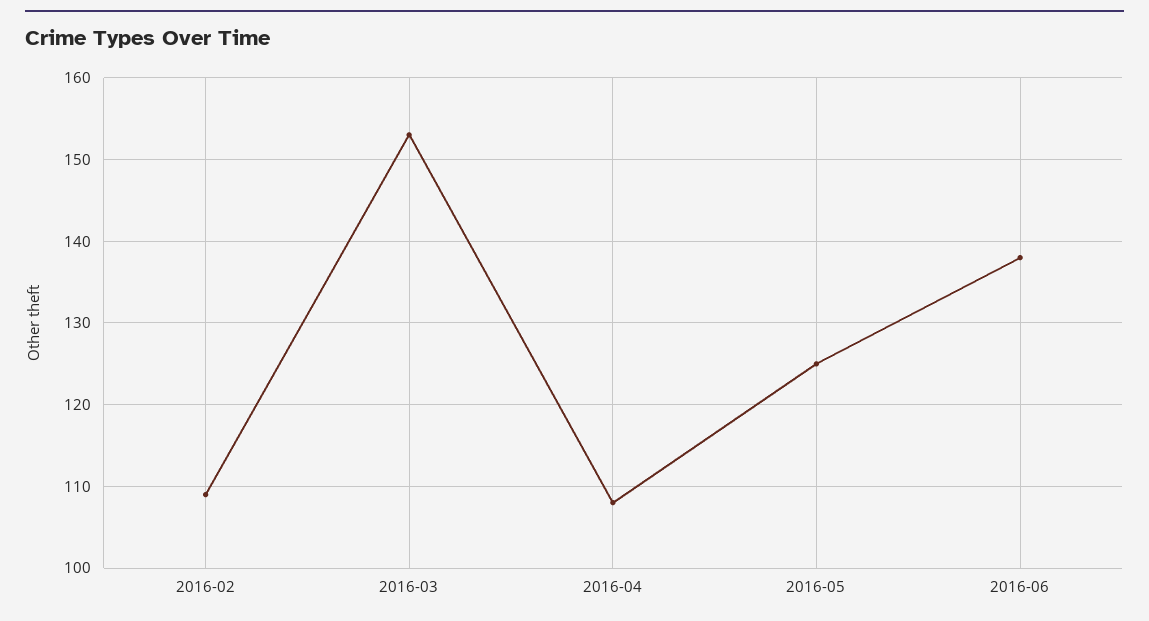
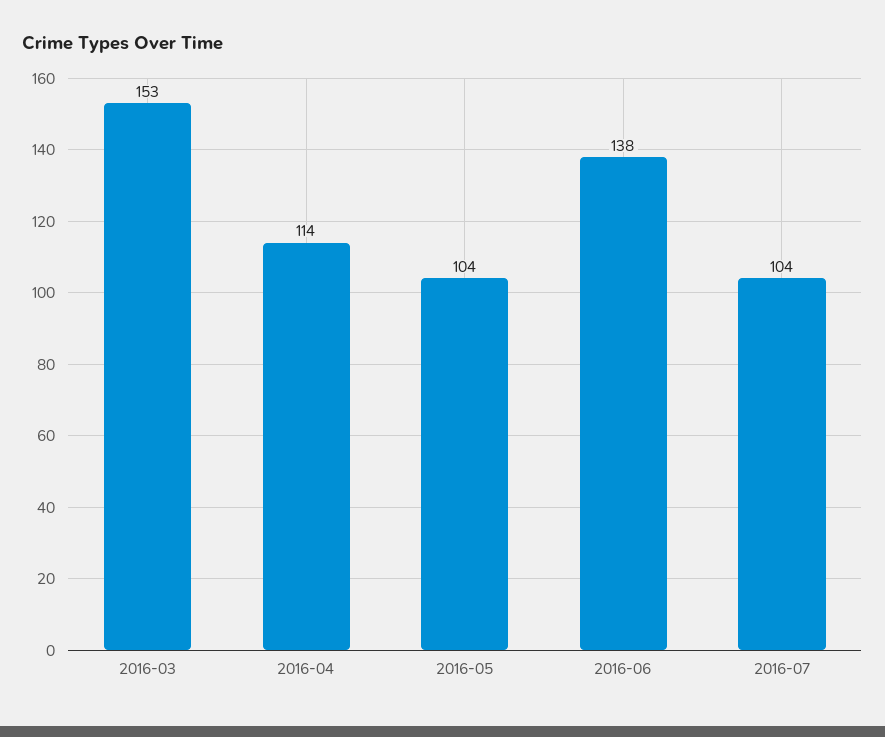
2016-02: 109 -> none
2016-04: 108 -> 114
2016-05: 125 -> 104
2016-07: none -> 104

